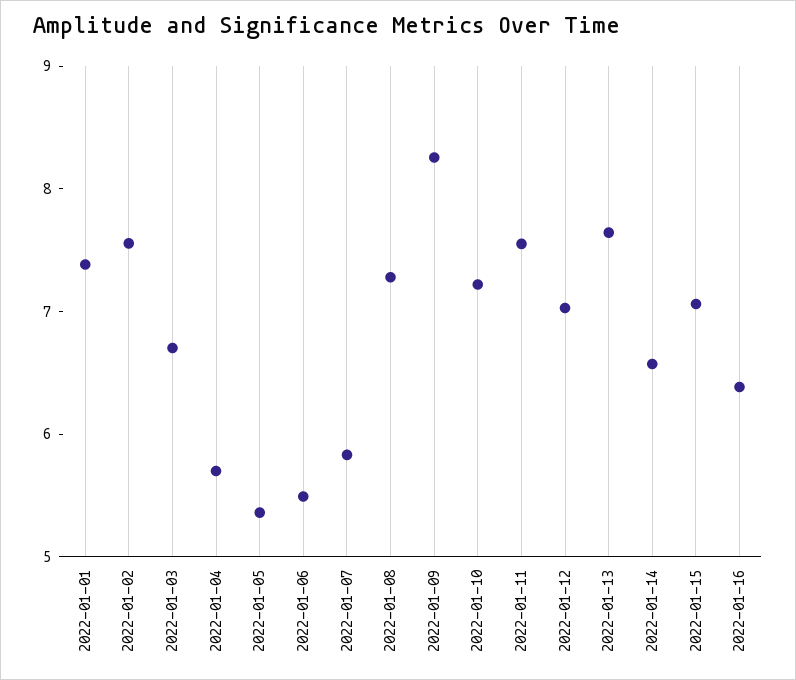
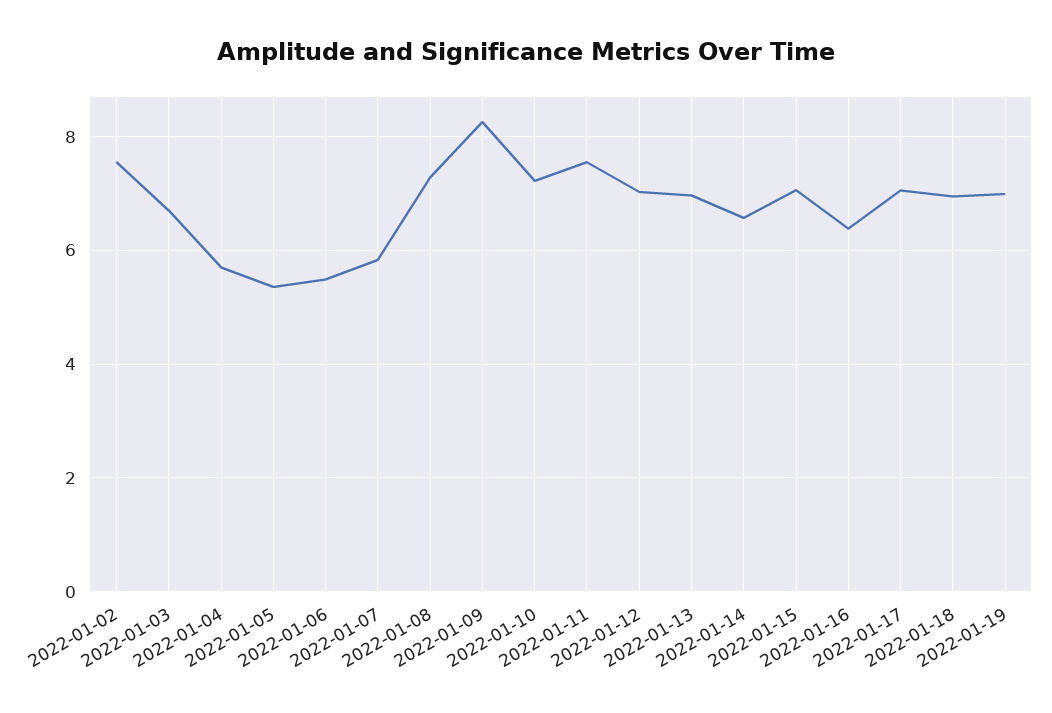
2022-01-01: 7.4 -> none
2022-01-13: 7.6 -> 7
2022-01-17: none -> 7
2022-01-18: none -> 7
2022-01-19: none -> 7

